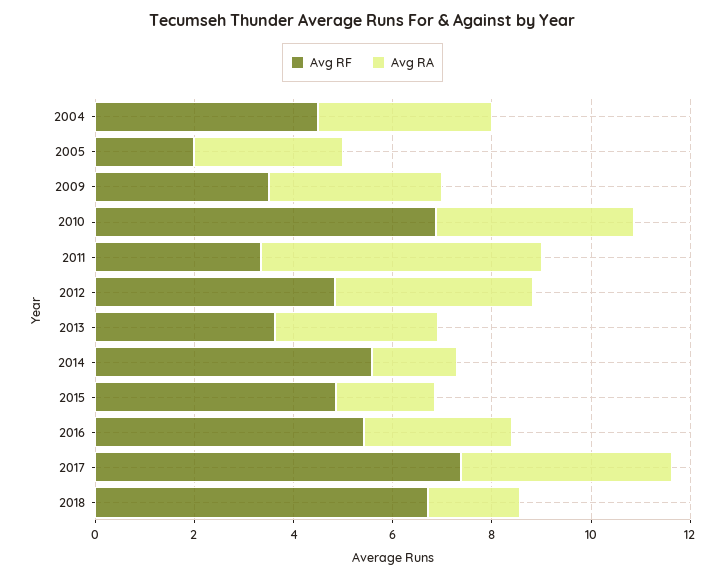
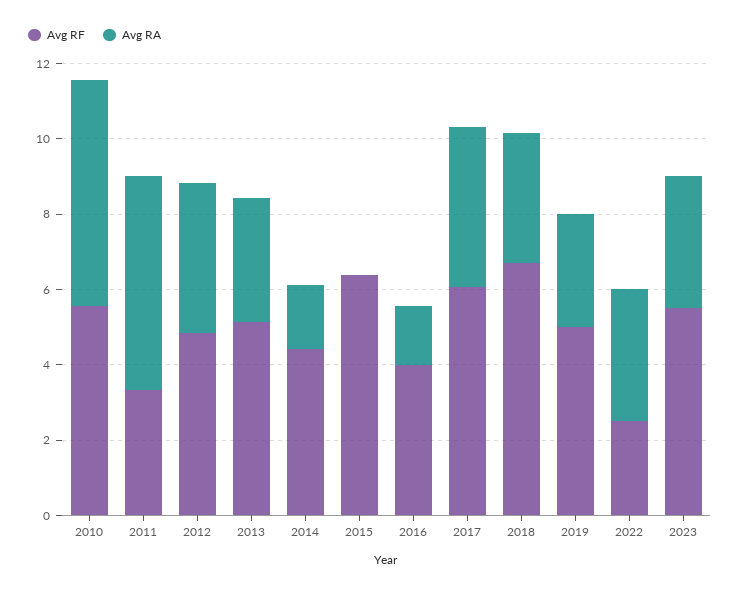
Avg RF, 2004: 4.5 -> none
Avg RA, 2004: 3.5 -> none
Avg RF, 2005: 2 -> none
Avg RA, 2005: 3 -> none
Avg RF, 2009: 3.5 -> none
Avg RA, 2009: 3.5 -> none
Avg RF, 2010: 7 -> 5.5
Avg RA, 2010: 4 -> 6
Avg RF, 2013: 3.5 -> 5
Avg RF, 2014: 5.5 -> 4.5
Avg RF, 2015: 5 -> 6.5
Avg RA, 2015: 2 -> 0
Avg RF, 2016: 5.5 -> 4
Avg RA, 2016: 3 -> 1.5
Avg RF, 2017: 7.5 -> 6
Avg RA, 2018: 2 -> 3.5
Avg RF, 2019: none -> 5
Avg RA, 2019: none -> 3
Avg RF, 2022: none -> 2.5
Avg RA, 2022: none -> 3.5
Avg RF, 2023: none -> 5.5
Avg RA, 2023: none -> 3.5

